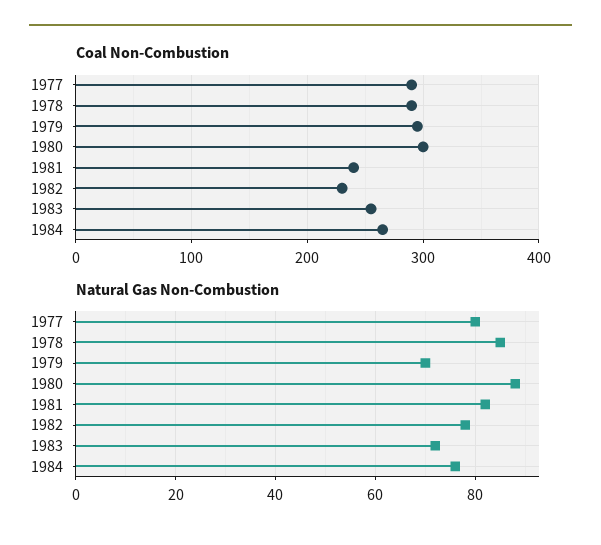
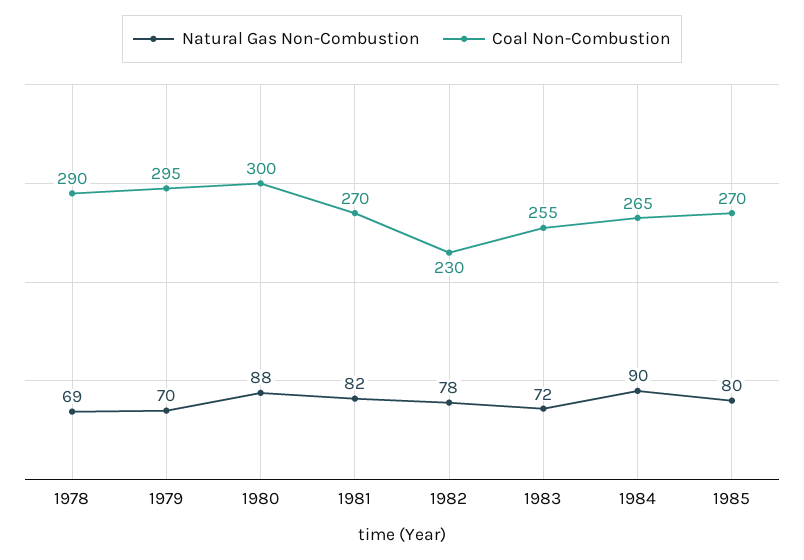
Coal Non-Combustion, 1977: 290 -> none
Coal Non-Combustion, 1981: 240 -> 270
Natural Gas Non-Combustion, 1977: 80 -> none
Natural Gas Non-Combustion, 1978: 85 -> 69
Natural Gas Non-Combustion, 1984: 75 -> 90
Natural Gas Non-Combustion, 1985: none -> 80
Coal Non-Combustion, 1985: none -> 270

